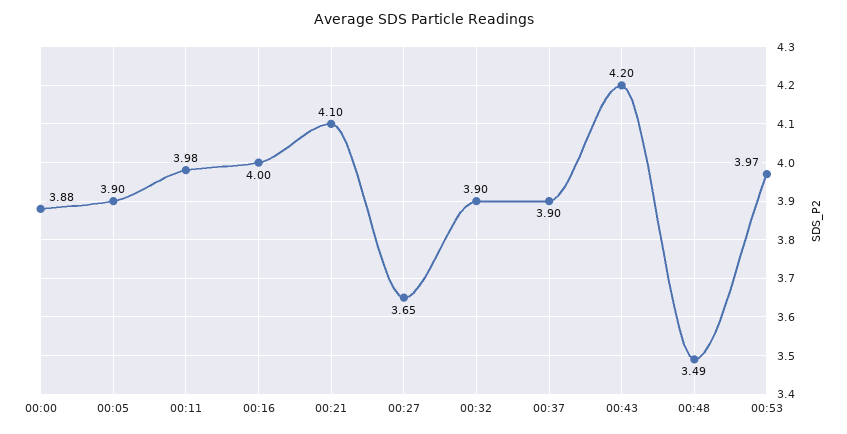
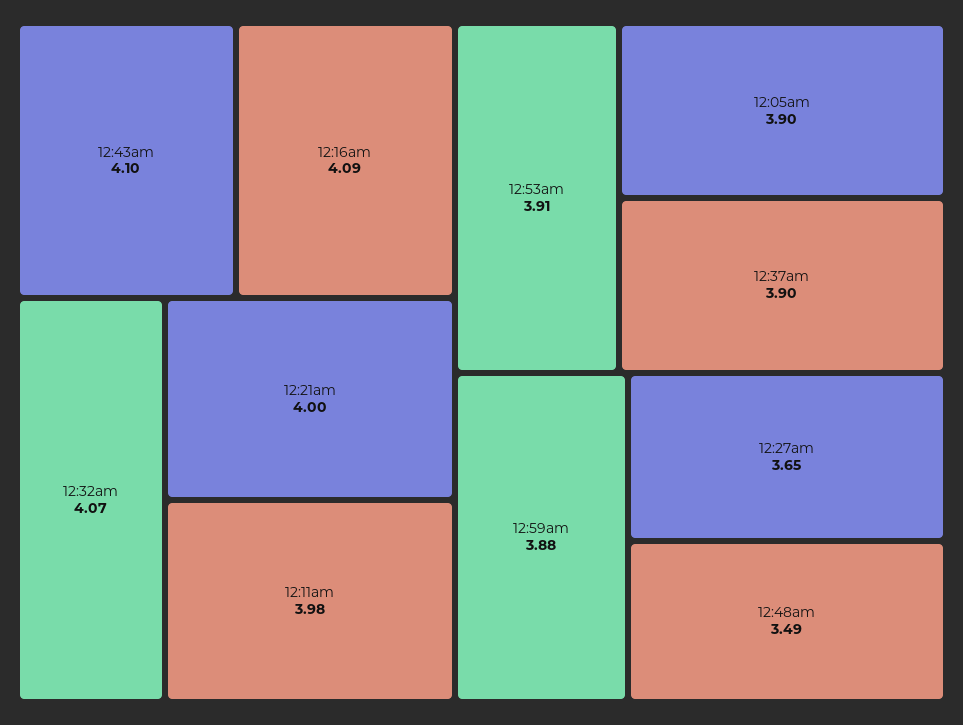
00:00: 3.88 -> none
00:16: 4 -> 4.09
00:21: 4.1 -> 4
00:32: 3.9 -> 4.07
00:43: 4.2 -> 4.1
00:53: 3.97 -> 3.91
12:59am: none -> 3.88

